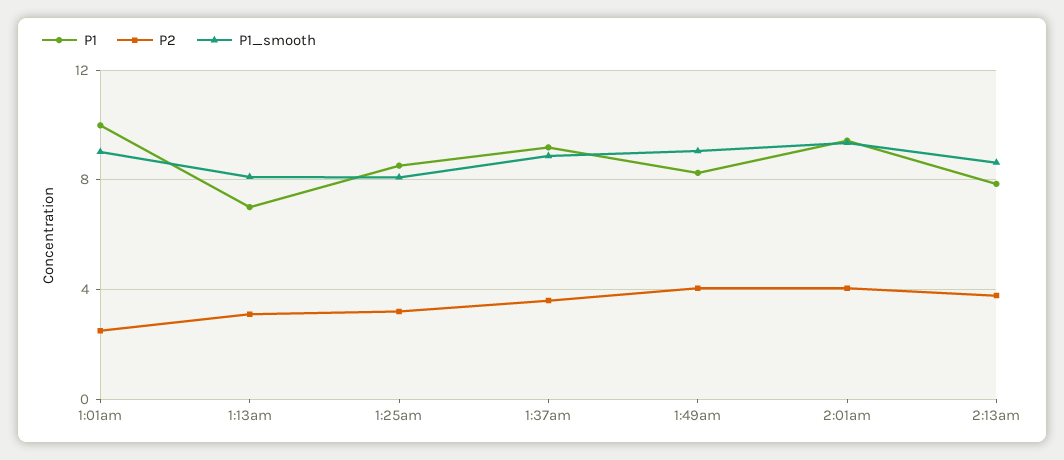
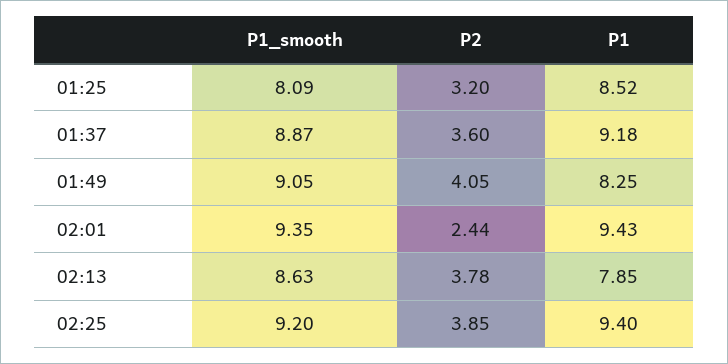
P1, 1:01am: 10 -> none
P2, 1:01am: 2.5 -> none
P1_smooth, 1:01am: 9 -> none
P1, 1:13am: 7 -> none
P2, 1:13am: 3 -> none
P1_smooth, 1:13am: 8 -> none
P2, 2:01am: 4 -> 2.44
P1_smooth, 02:25: none -> 9.2
P2, 02:25: none -> 3.85
P1, 02:25: none -> 9.4

